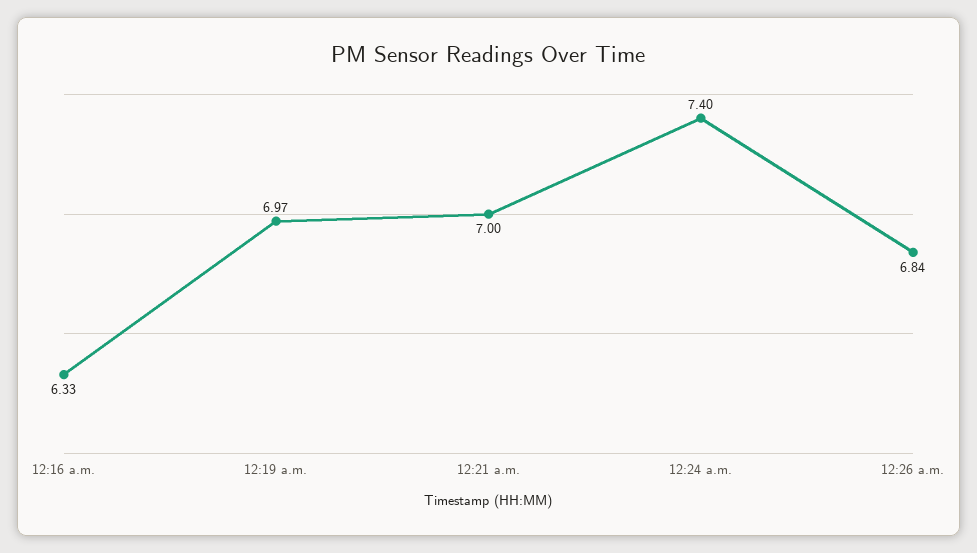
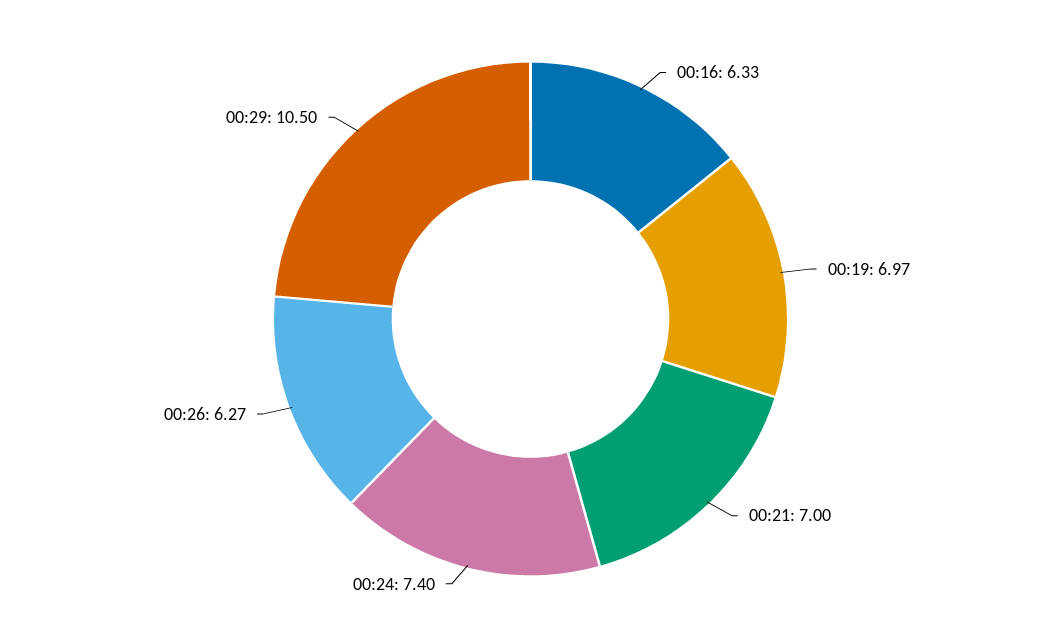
12:26 a.m.: 6.84 -> 6.27
00:29: none -> 10.5

